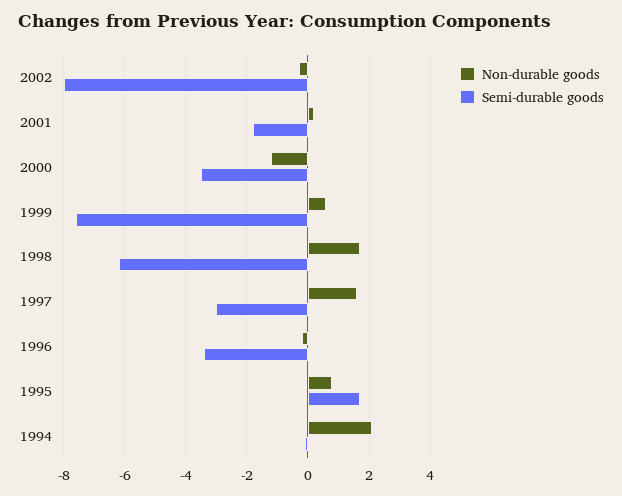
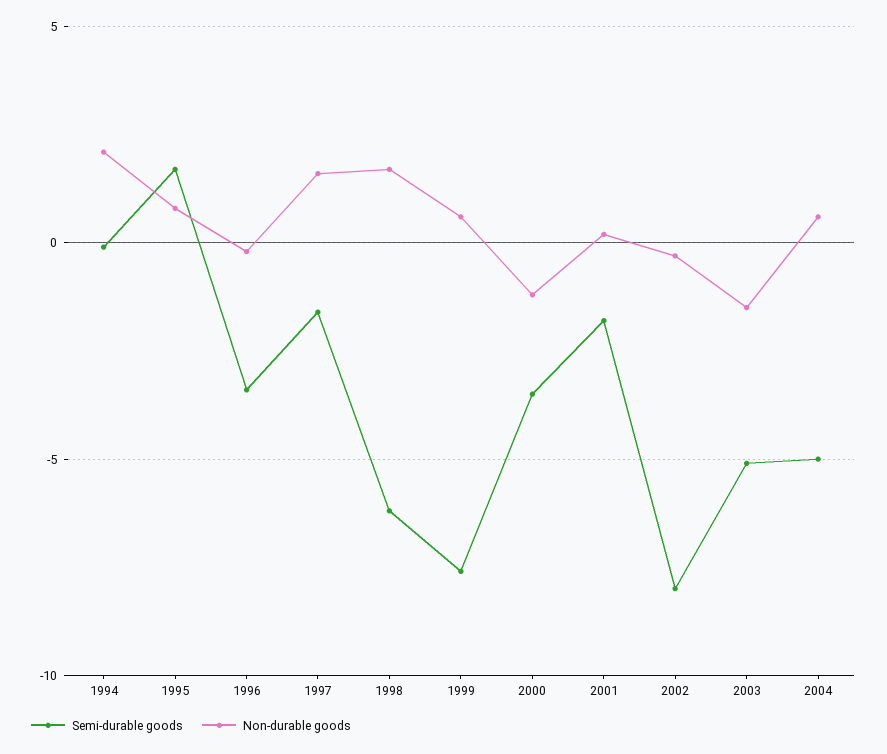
Semi-durable goods, 1997: -3 -> -1.5
Semi-durable goods, 2003: none -> -5
Non-durable goods, 2003: none -> -1.5
Semi-durable goods, 2004: none -> -5
Non-durable goods, 2004: none -> 0.5

